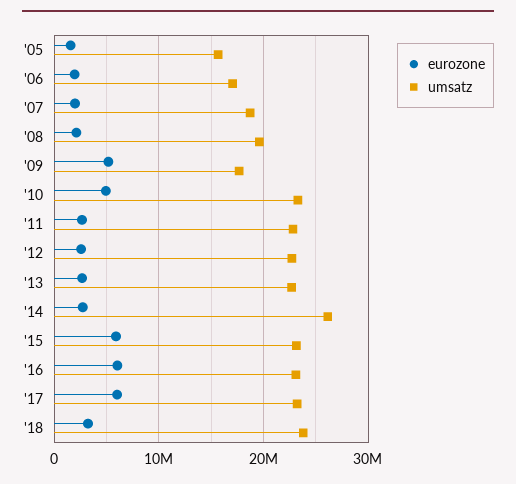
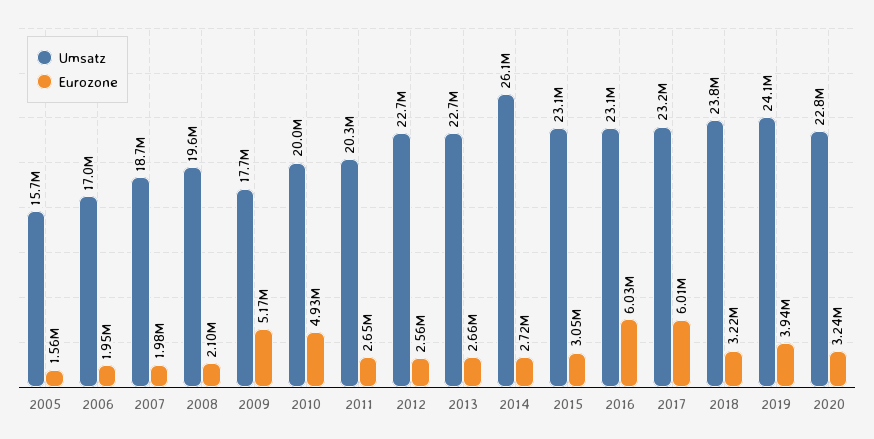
umsatz, '10: 23000000 -> 20000000
umsatz, '11: 23000000 -> 20300000
eurozone, '15: 6000000 -> 3050000
umsatz, 2019: none -> 24100000
eurozone, 2019: none -> 3940000
umsatz, 2020: none -> 22800000
eurozone, 2020: none -> 3240000

